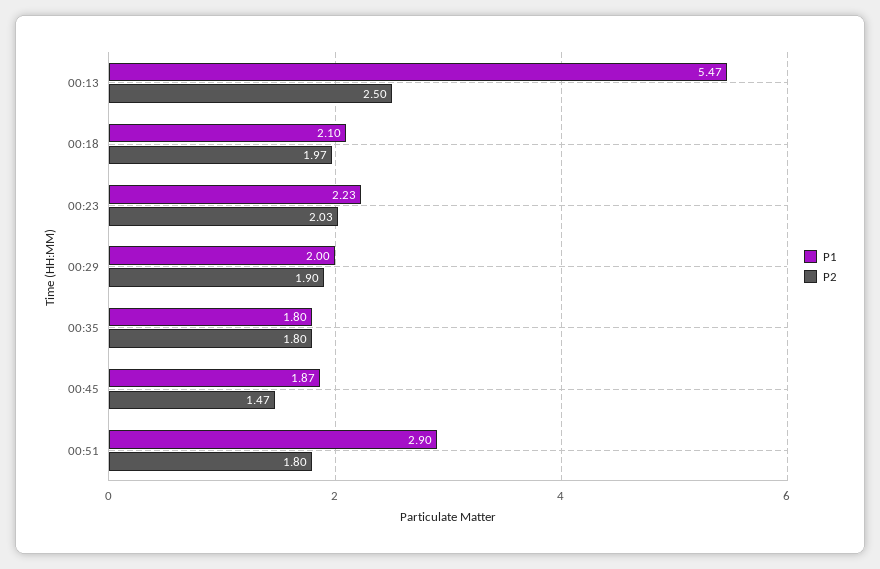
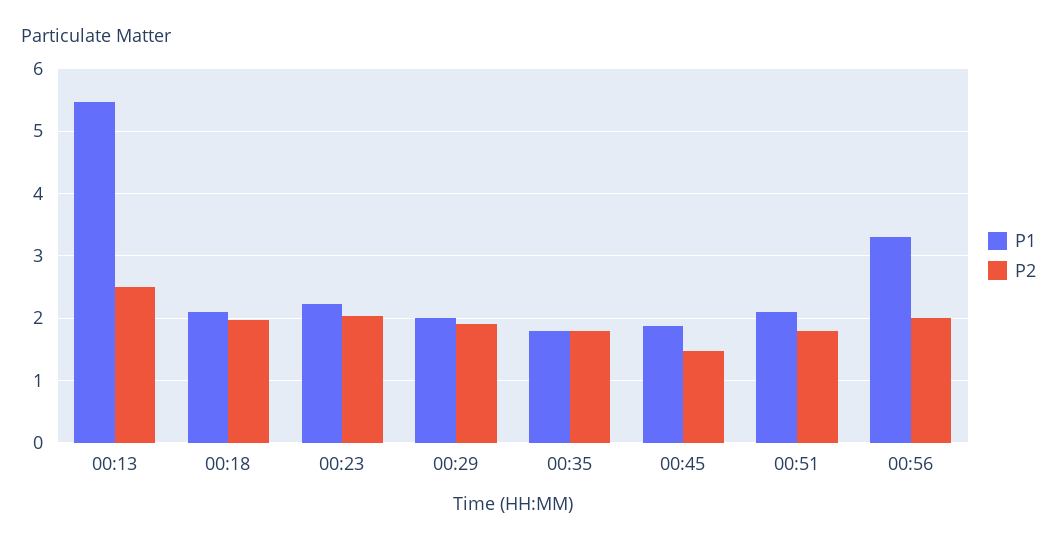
P1, 00:51: 2.9 -> 2.1
P1, 00:56: none -> 3.3
P2, 00:56: none -> 2

